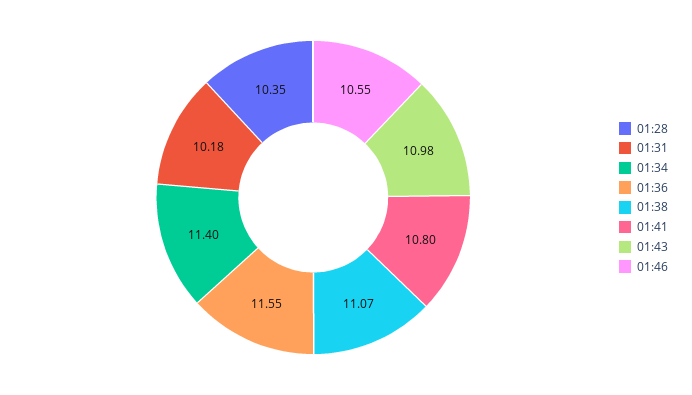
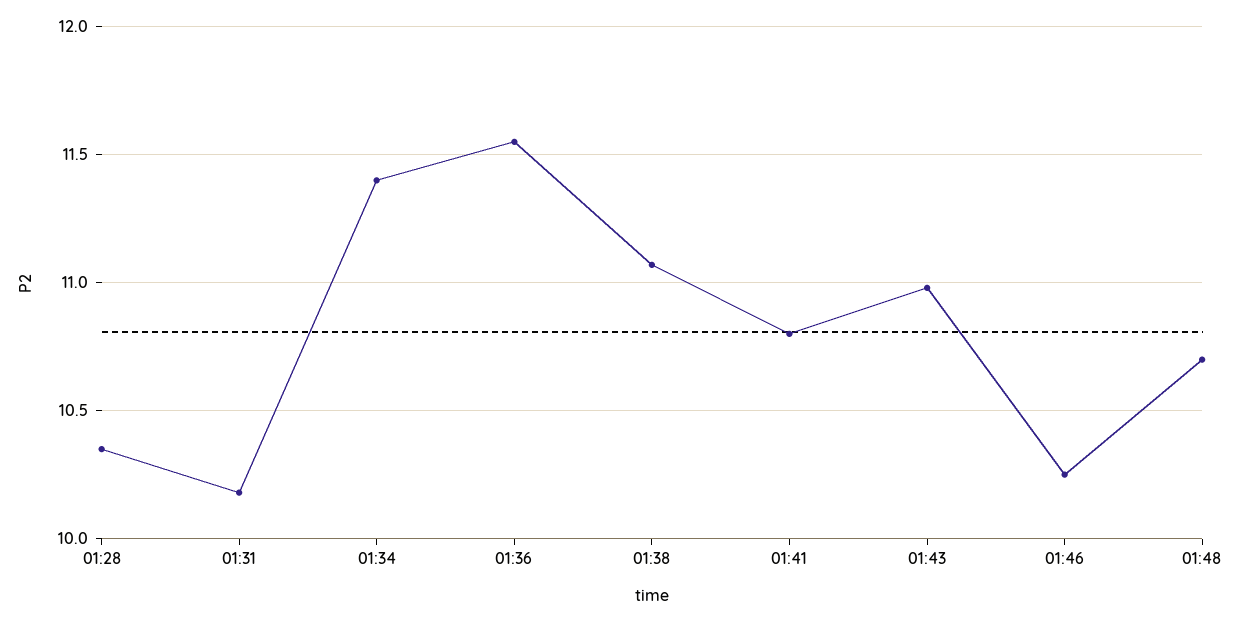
01:46: 10.55 -> 10.25
01:48: none -> 10.7

